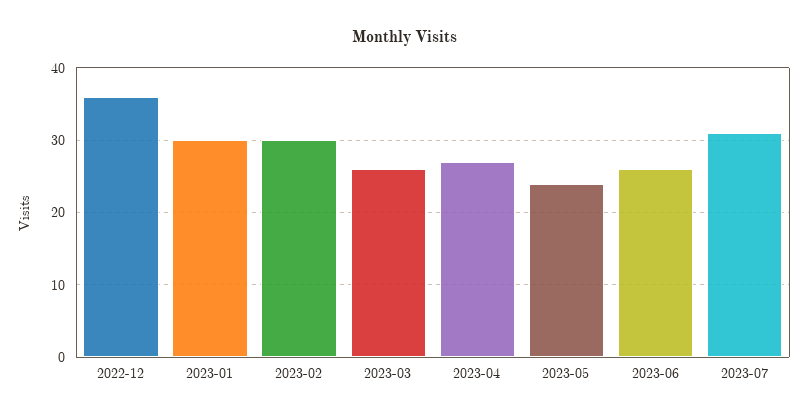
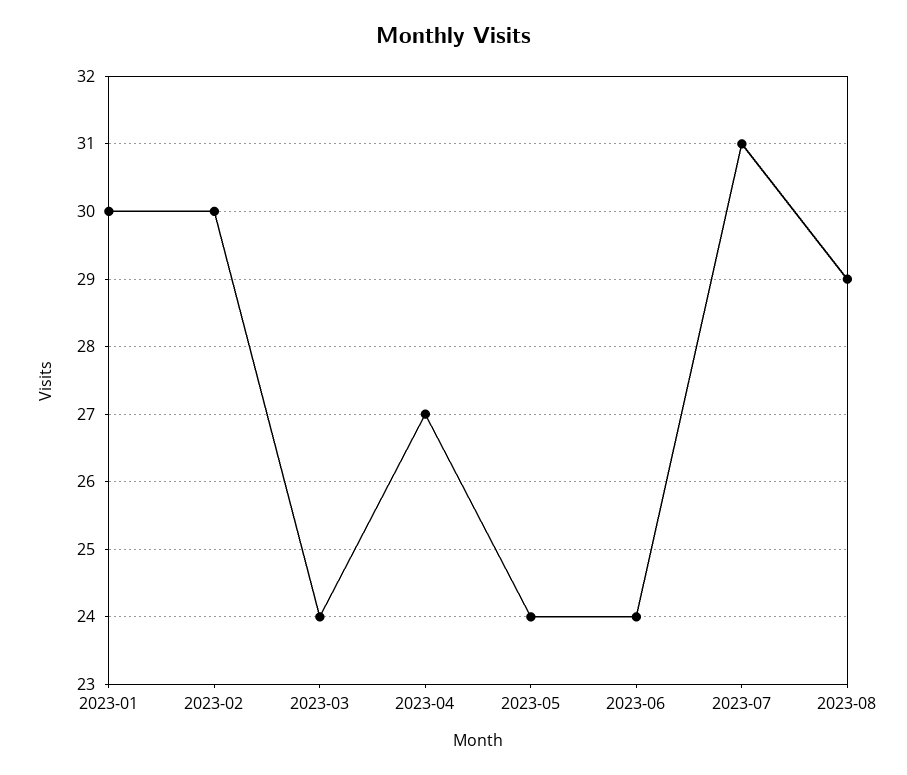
2022-12: 36 -> none
2023-03: 26 -> 24
2023-06: 26 -> 24
2023-08: none -> 29

